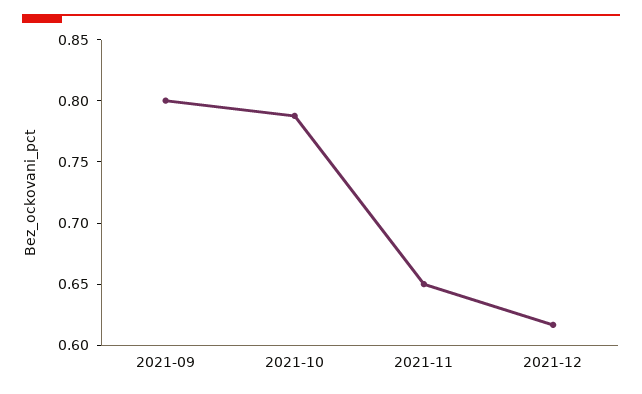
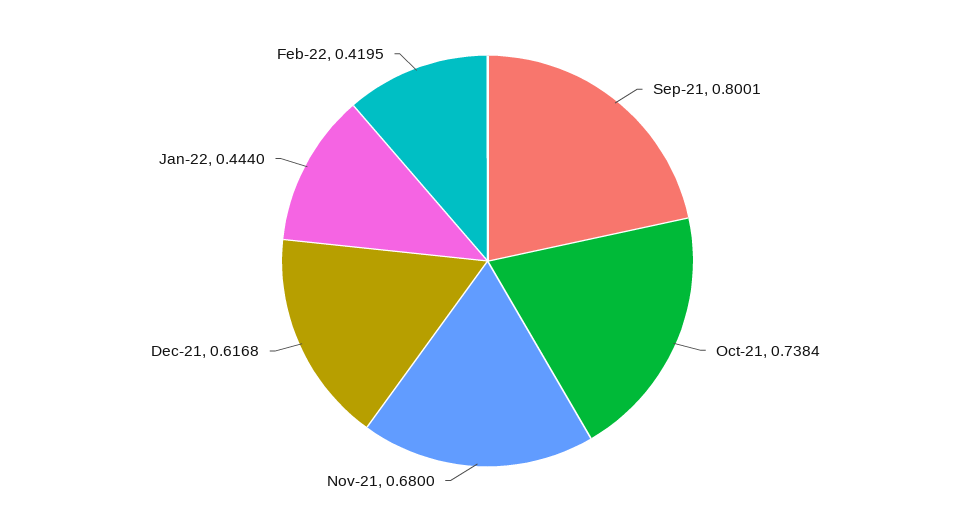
2021-10: 0.79 -> 0.7384
2021-11: 0.65 -> 0.68
Jan-22: none -> 0.444
Feb-22: none -> 0.4195

